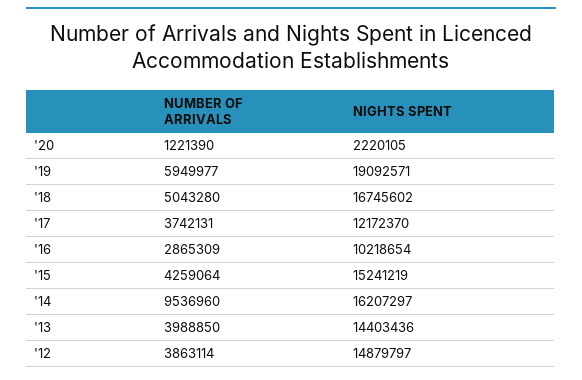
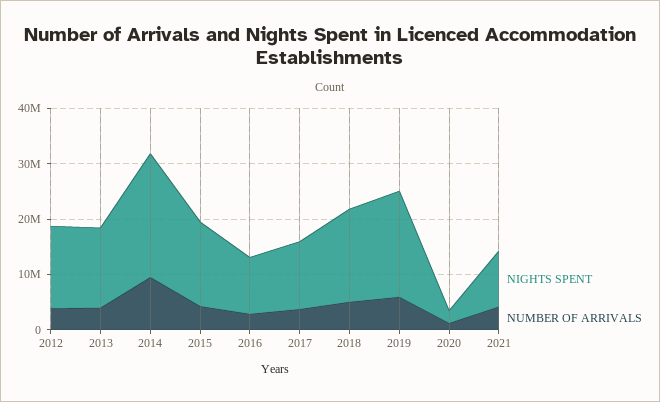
NIGHTS SPENT, '14: 16207297 -> 22000000
NIGHTS SPENT, 2021: none -> 10000000
NUMBER OF ARRIVALS, 2021: none -> 4000000

